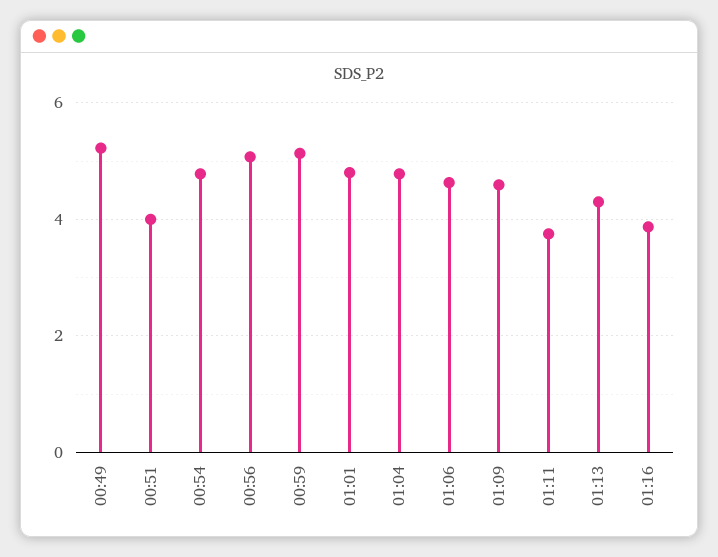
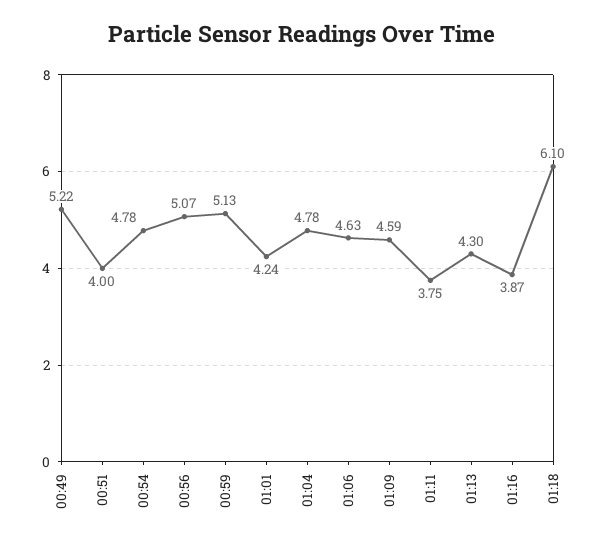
01:01: 4.8 -> 4.24
01:18: none -> 6.1

